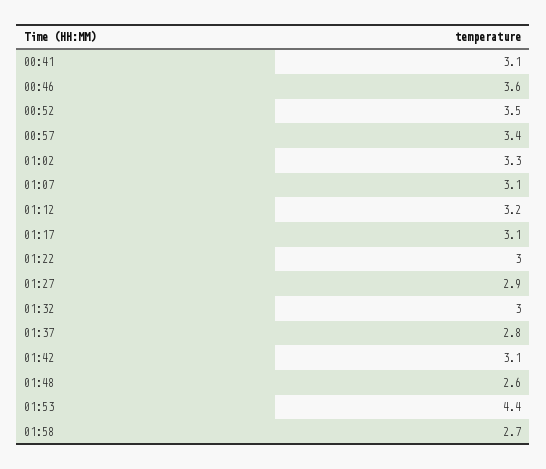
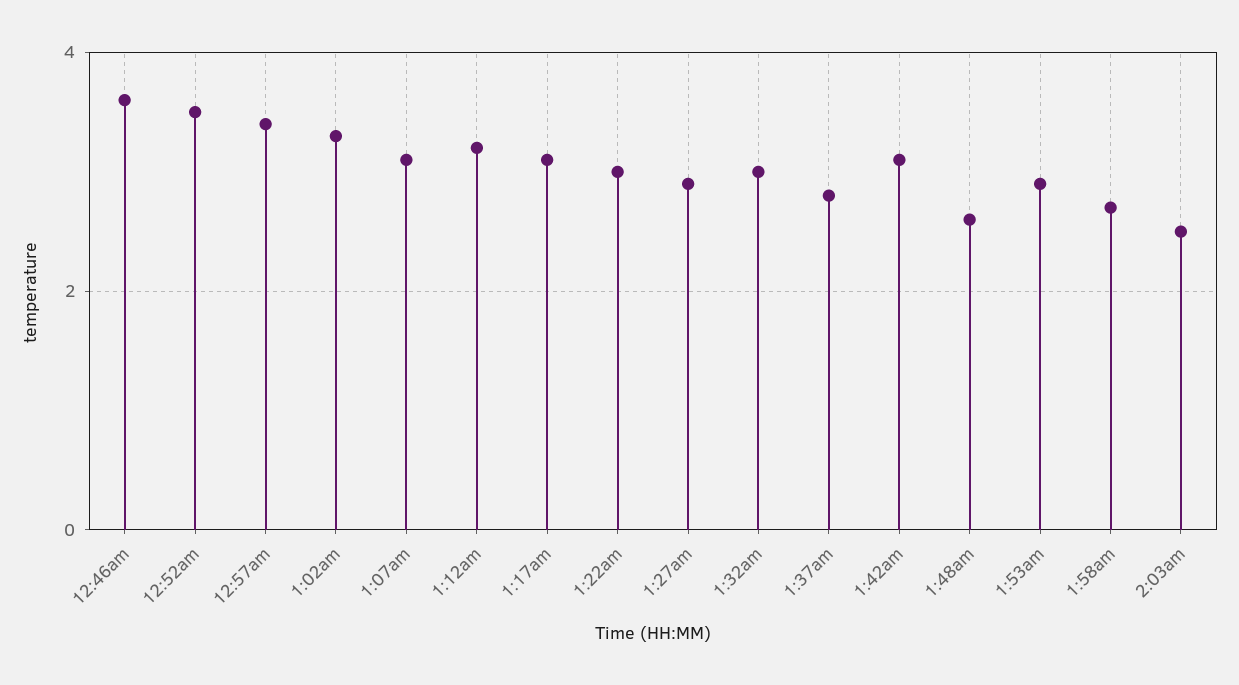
00:41: 3.1 -> none
01:53: 4.4 -> 3
2:03am: none -> 2.5

